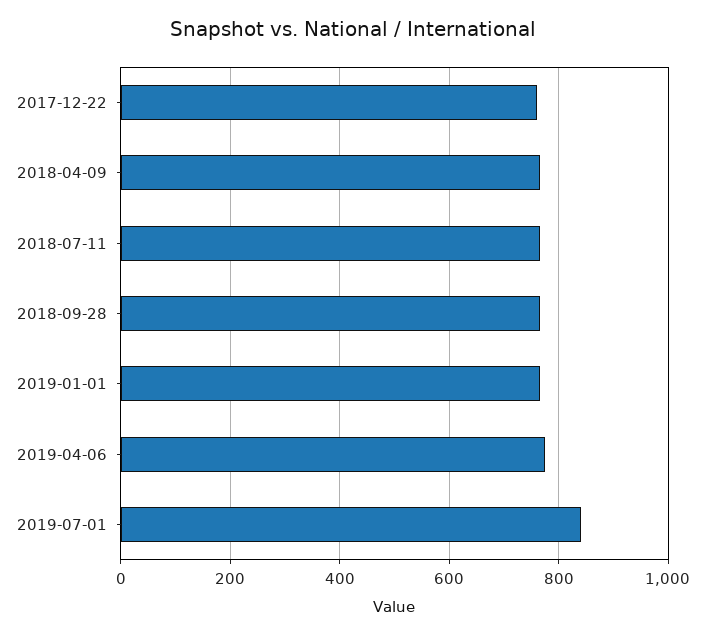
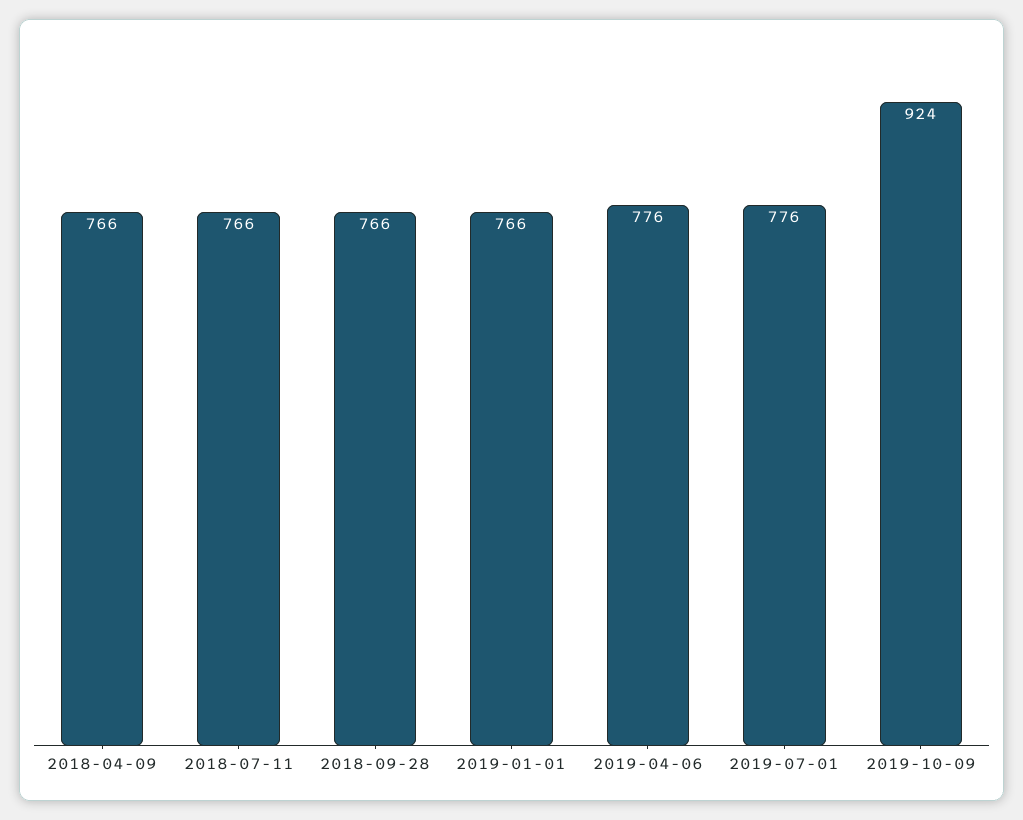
2017-12-22: 760 -> none
2019-07-01: 840 -> 776
2019-10-09: none -> 924

